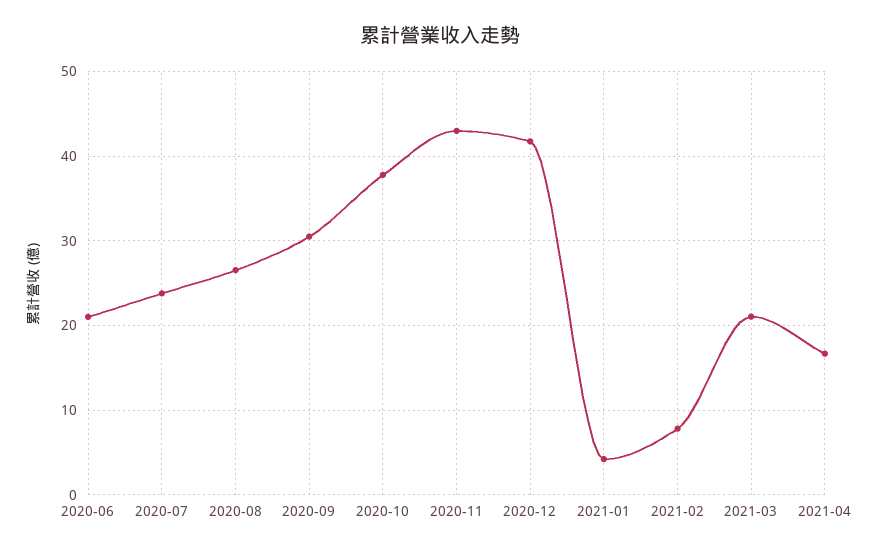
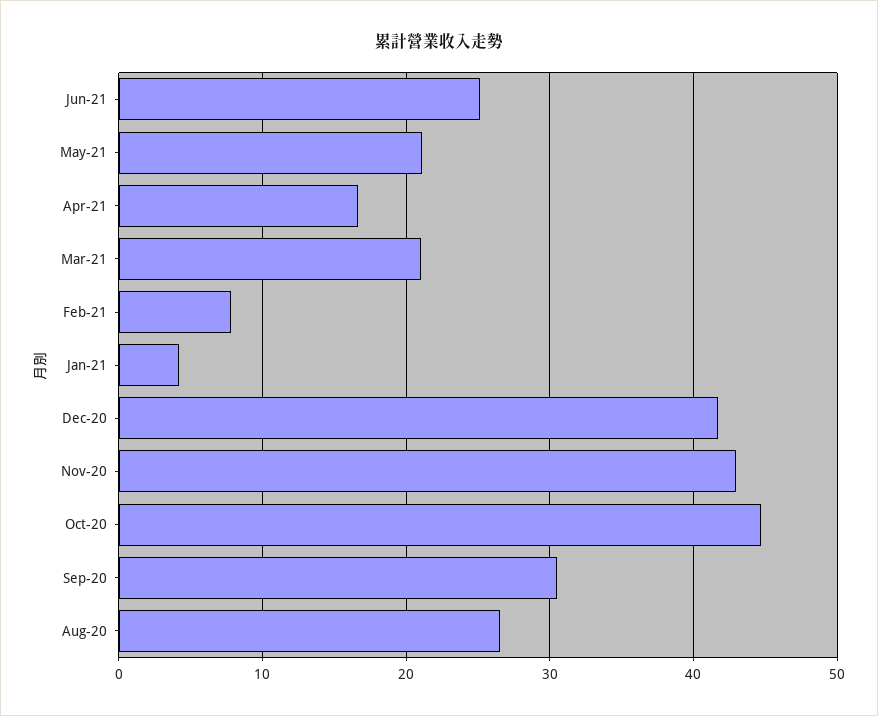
2020-06: 21 -> none
2020-07: 24 -> none
2020-10: 38 -> 45
Jun-21: none -> 25
May-21: none -> 21

